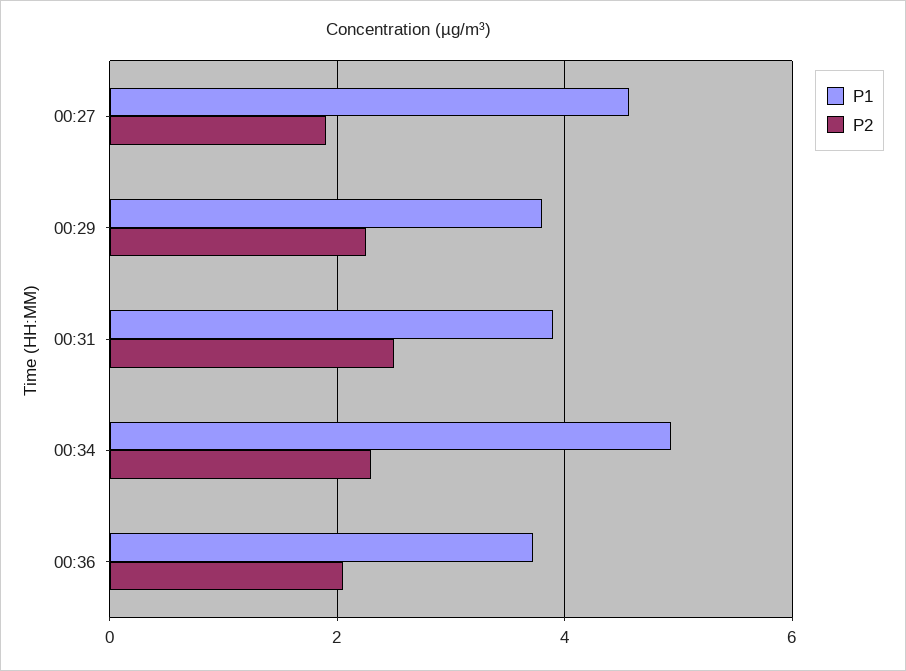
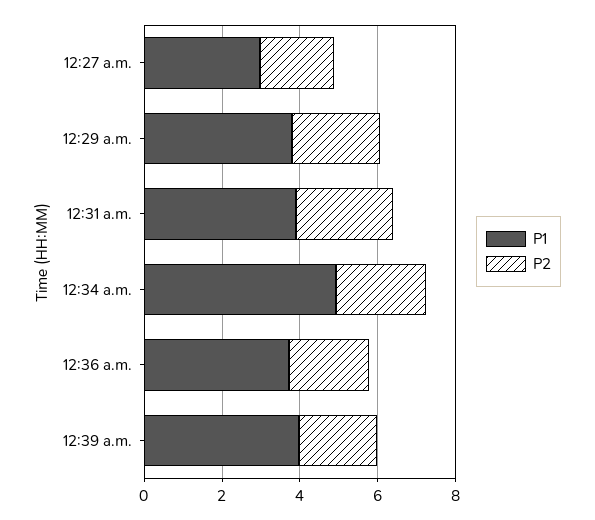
P1, 00:27: 4.6 -> 3
P1, 12:39 a.m.: none -> 4
P2, 12:39 a.m.: none -> 2

